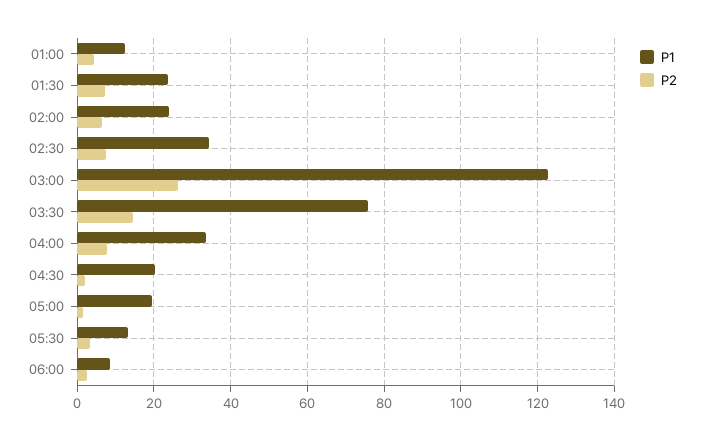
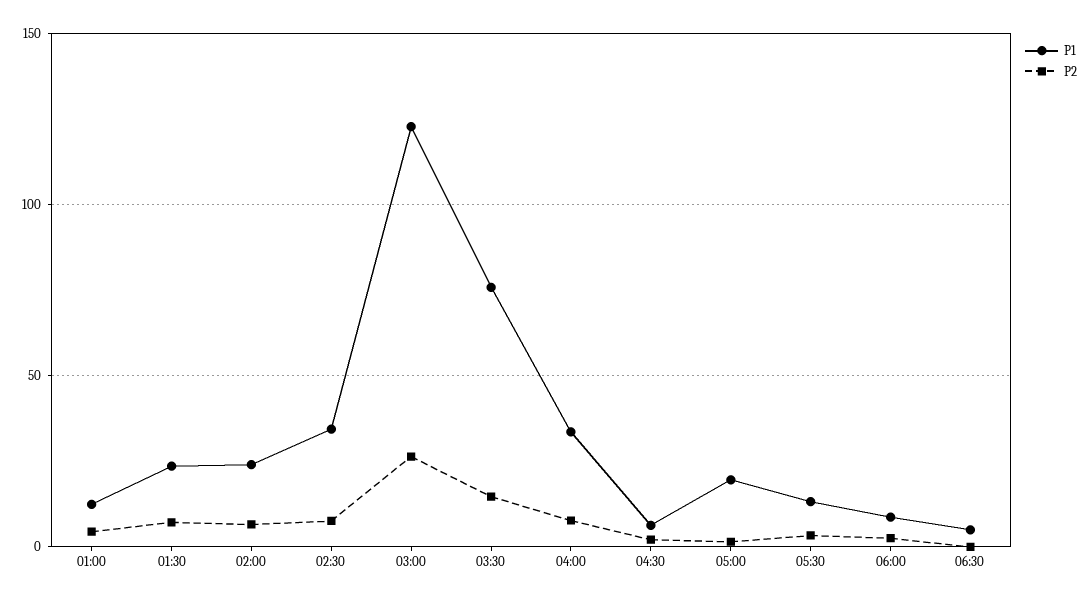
P1, 04:30: 20 -> 5
P1, 06:30: none -> 5
P2, 06:30: none -> 0

